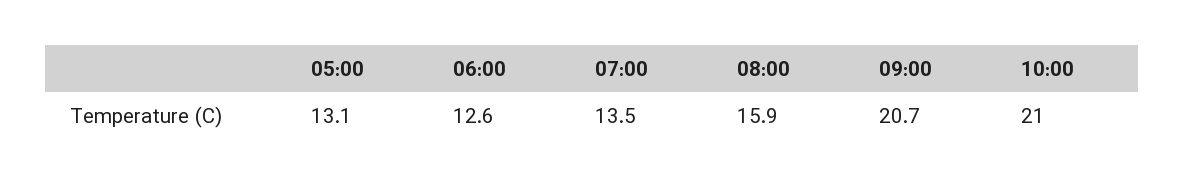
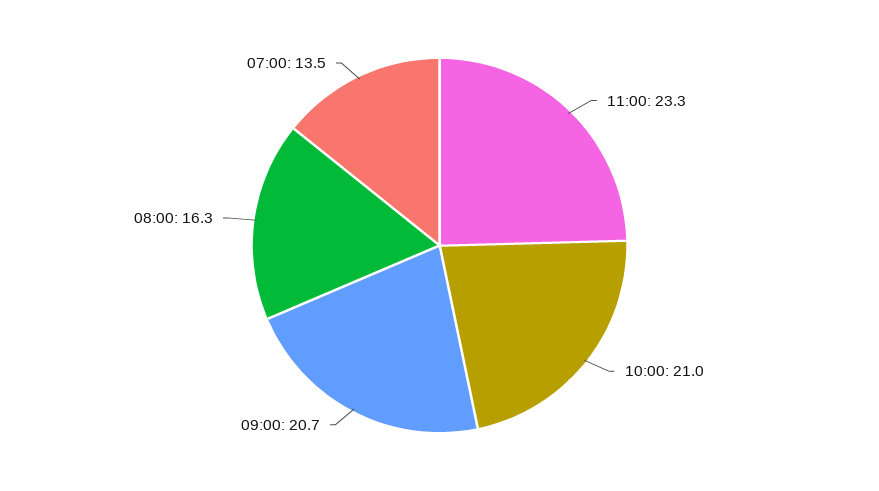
05:00: 13.1 -> none
06:00: 12.6 -> none
08:00: 15.9 -> 16.3
11:00: none -> 23.3

